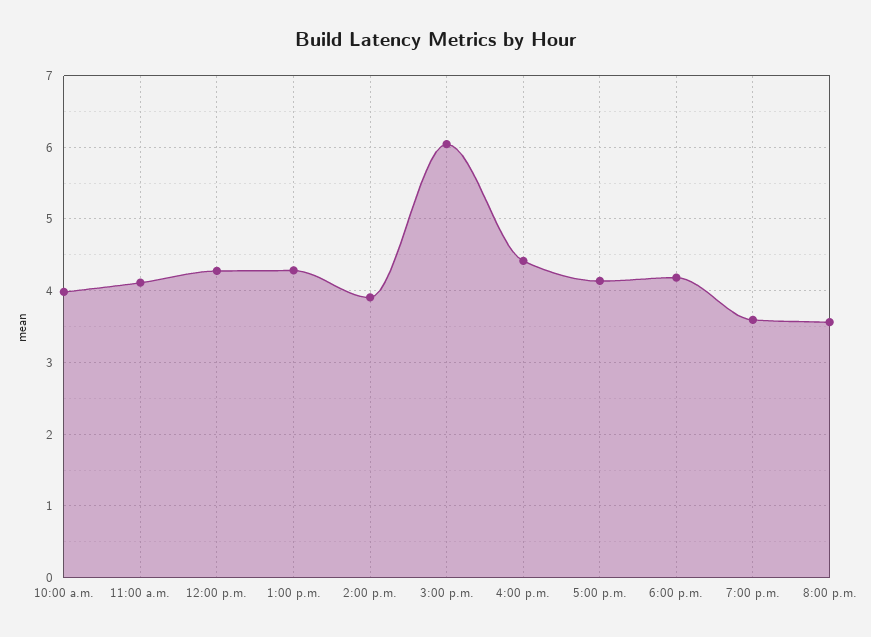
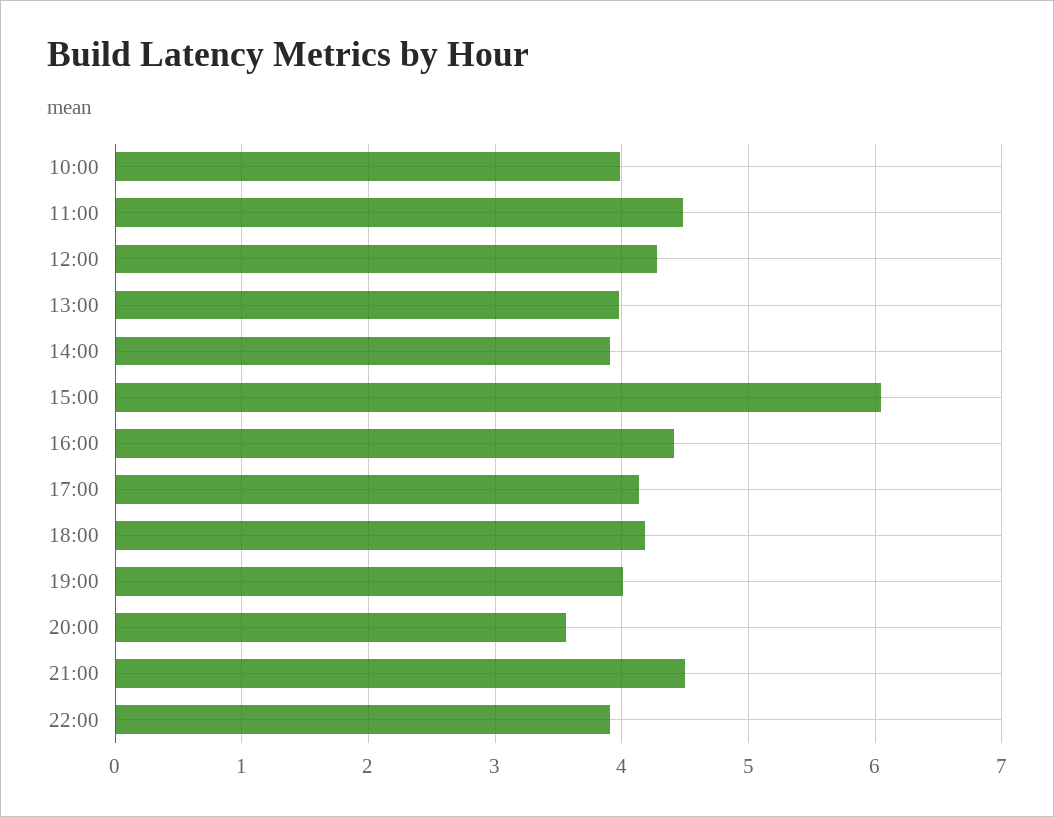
11:00 a.m.: 4.1 -> 4.5
1:00 p.m.: 4.3 -> 4
7:00 p.m.: 3.6 -> 4
21:00: none -> 4.5
22:00: none -> 3.9

